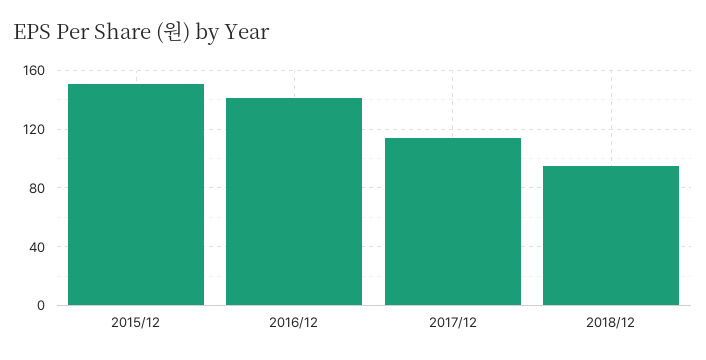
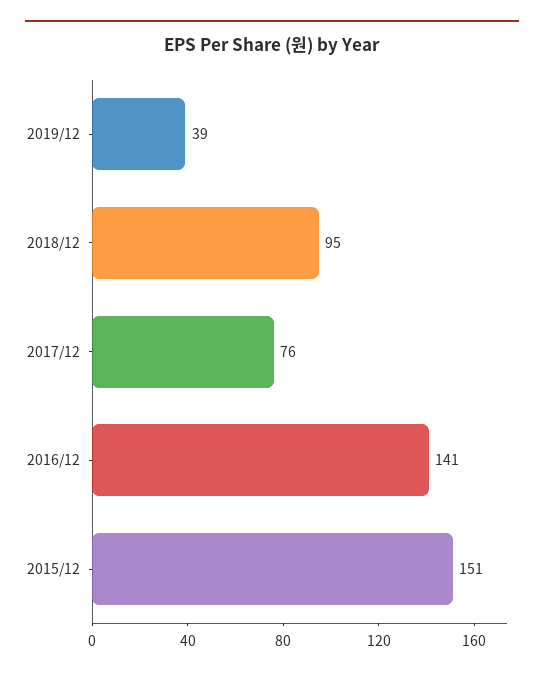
2017/12: 115 -> 76
2019/12: none -> 39

